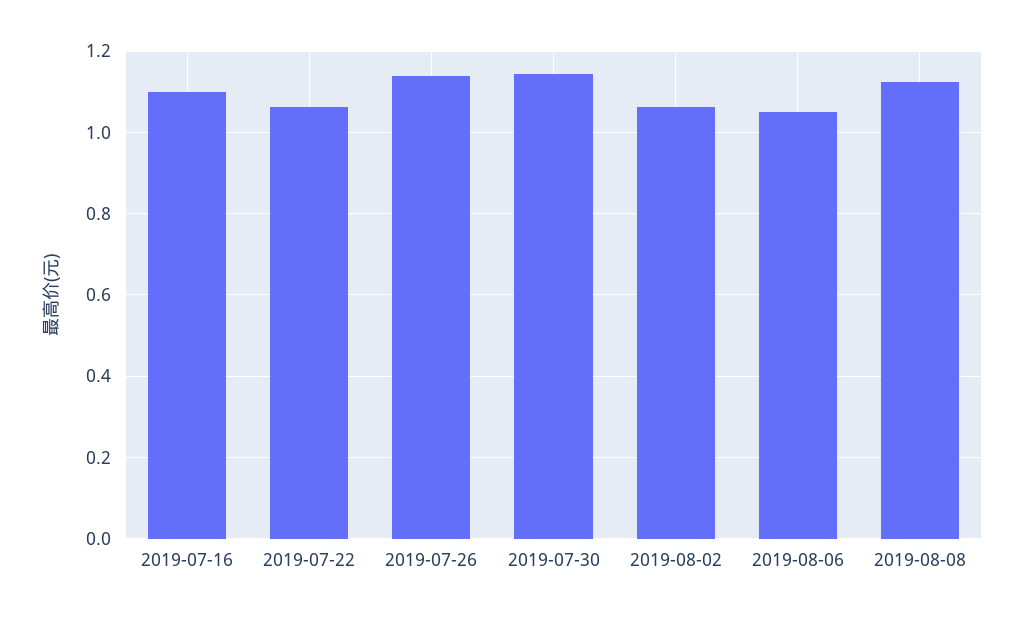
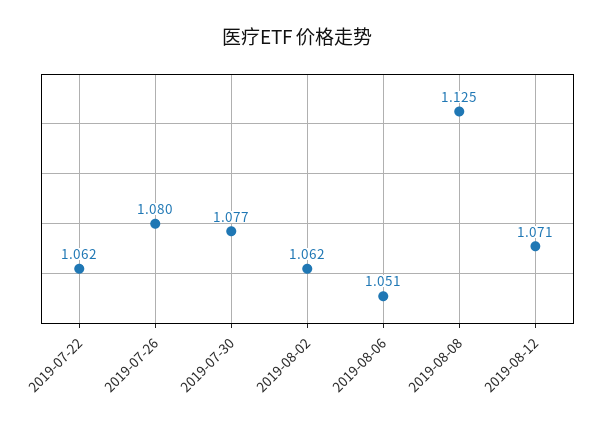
2019-07-16: 1.1 -> none
2019-07-26: 1.14 -> 1.08
2019-07-30: 1.14 -> 1.077
2019-08-12: none -> 1.071

